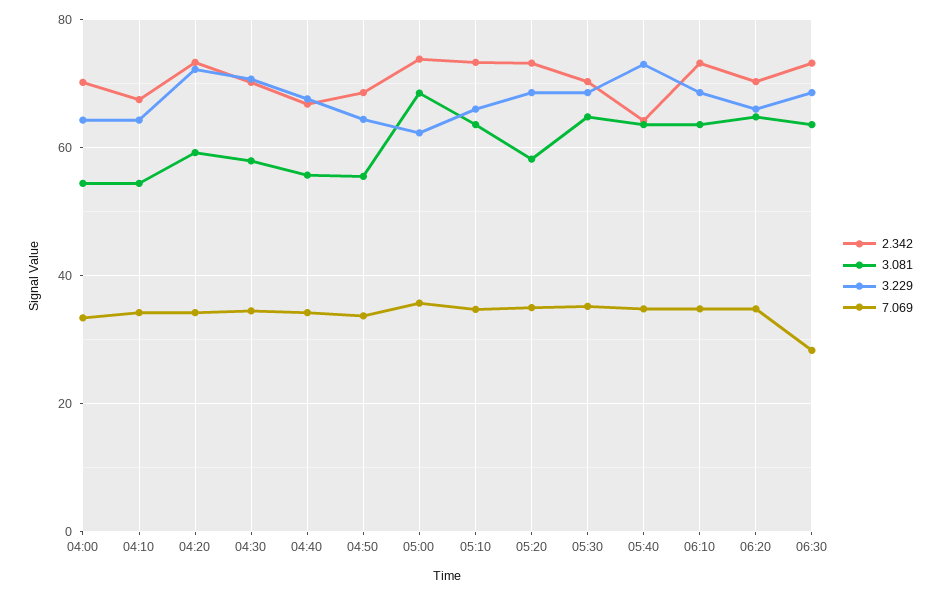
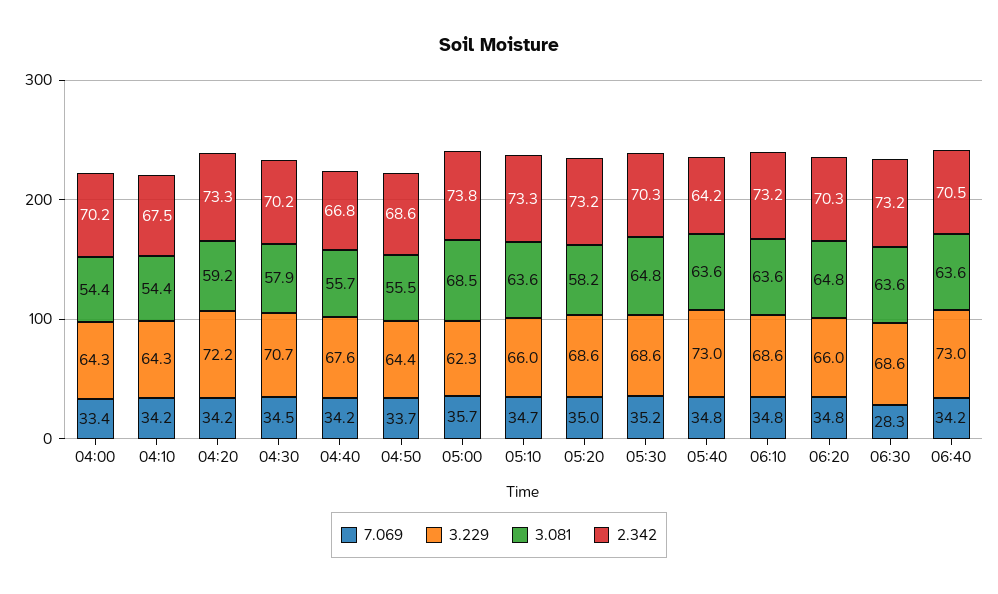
7.069, 06:40: none -> 34.2
3.229, 06:40: none -> 73
3.081, 06:40: none -> 63.6
2.342, 06:40: none -> 70.5

